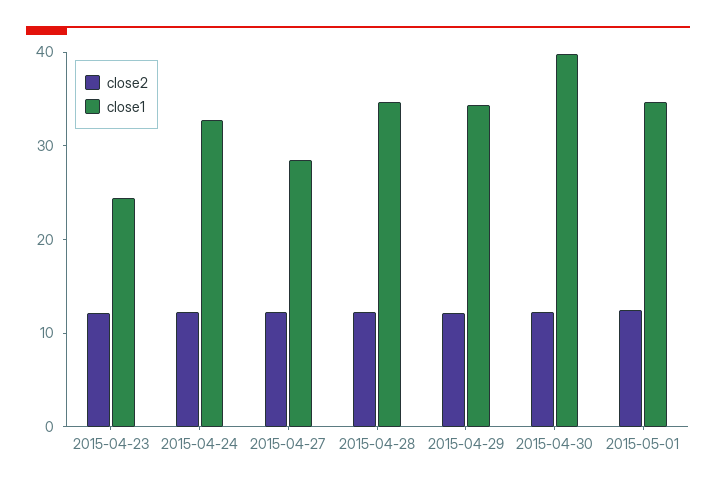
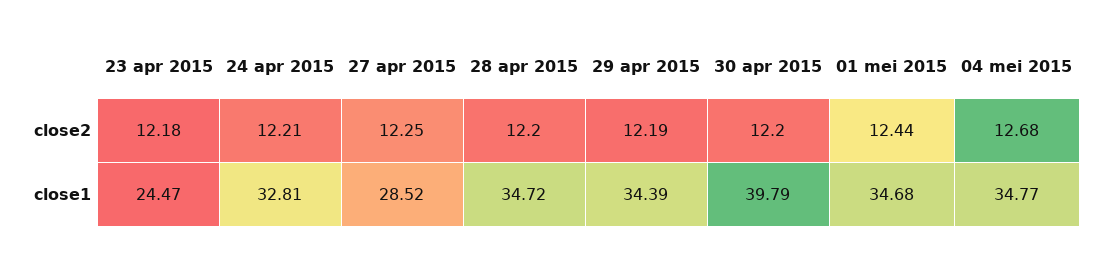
close2, 04 mei 2015: none -> 12.68
close1, 04 mei 2015: none -> 34.77

